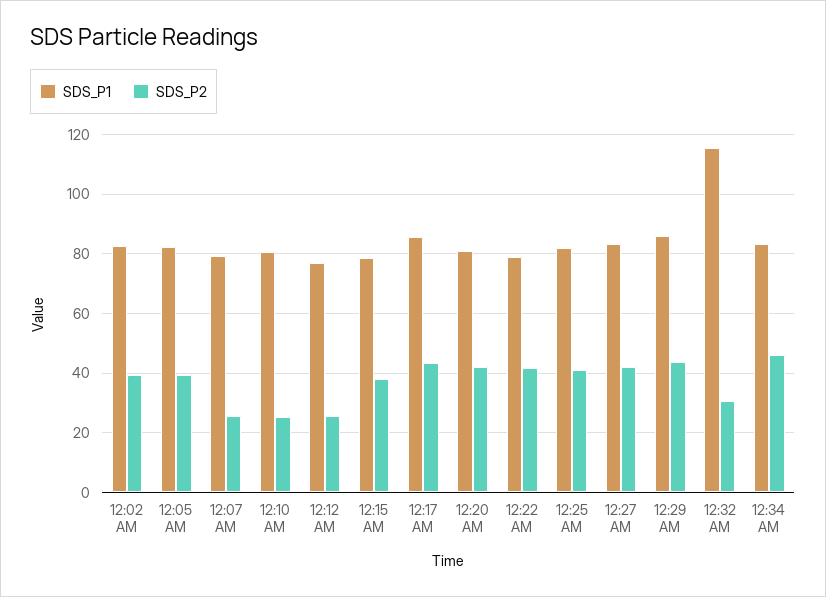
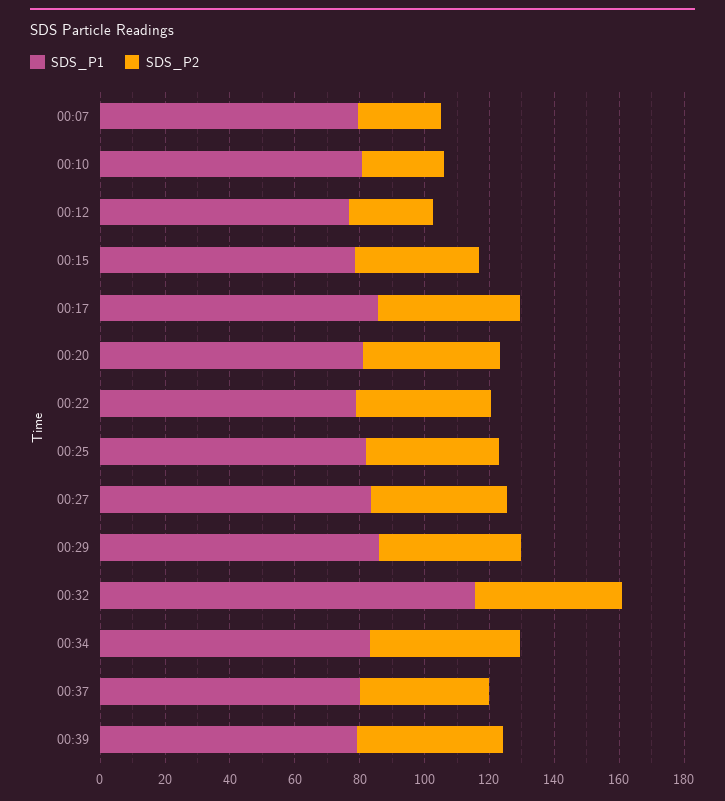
SDS_P1, 12:02 AM: 82.5 -> none
SDS_P2, 12:02 AM: 40 -> none
SDS_P1, 12:05 AM: 82.5 -> none
SDS_P2, 12:05 AM: 40 -> none
SDS_P2, 12:32 AM: 30 -> 45
SDS_P1, 00:37: none -> 80
SDS_P2, 00:37: none -> 40
SDS_P1, 00:39: none -> 80
SDS_P2, 00:39: none -> 45

